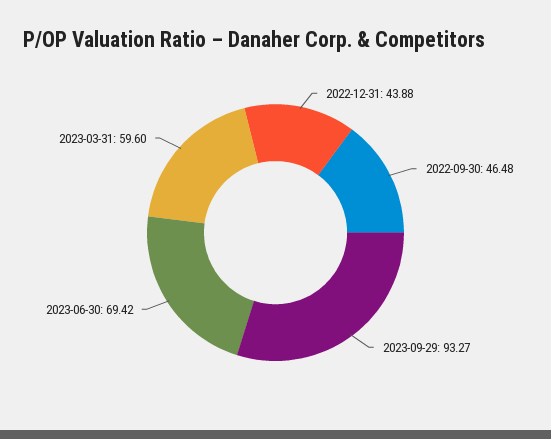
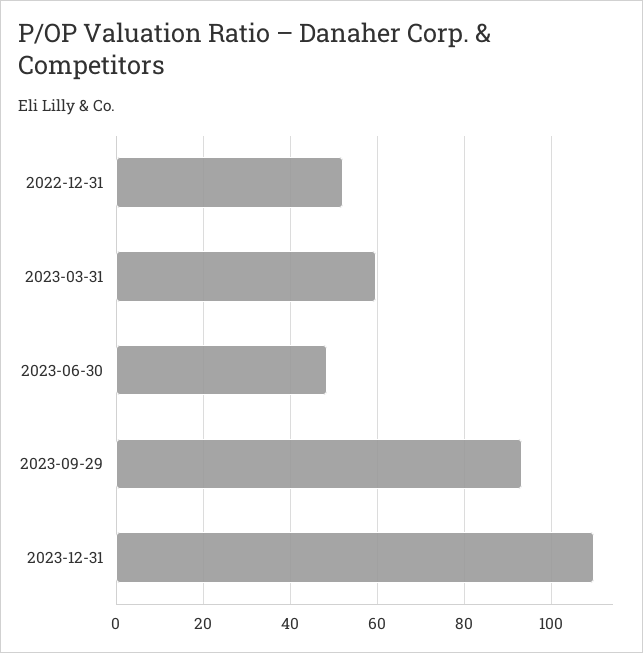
2022-12-31: 43.88 -> 52
2022-09-30: 46.48 -> none
2023-06-30: 69.42 -> 48
2023-12-31: none -> 110

